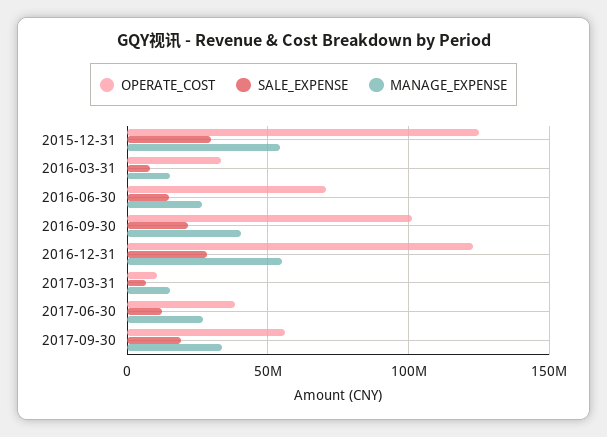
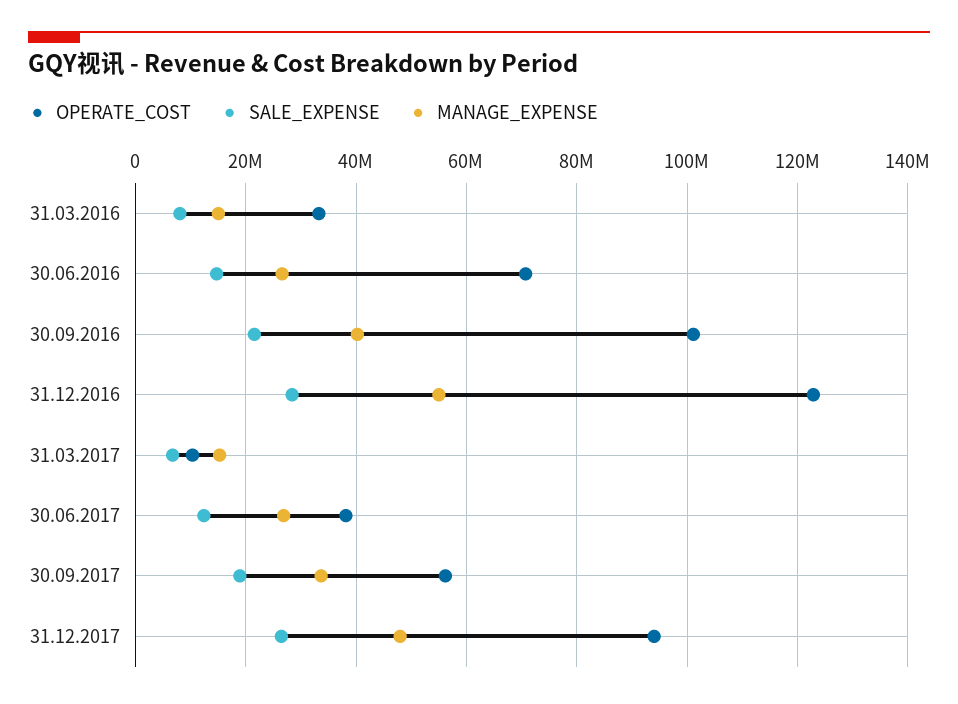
OPERATE_COST, 2015-12-31: 125000000 -> none
SALE_EXPENSE, 2015-12-31: 30000000 -> none
MANAGE_EXPENSE, 2015-12-31: 55000000 -> none
OPERATE_COST, 31.12.2017: none -> 94000000
SALE_EXPENSE, 31.12.2017: none -> 26000000
MANAGE_EXPENSE, 31.12.2017: none -> 48000000

